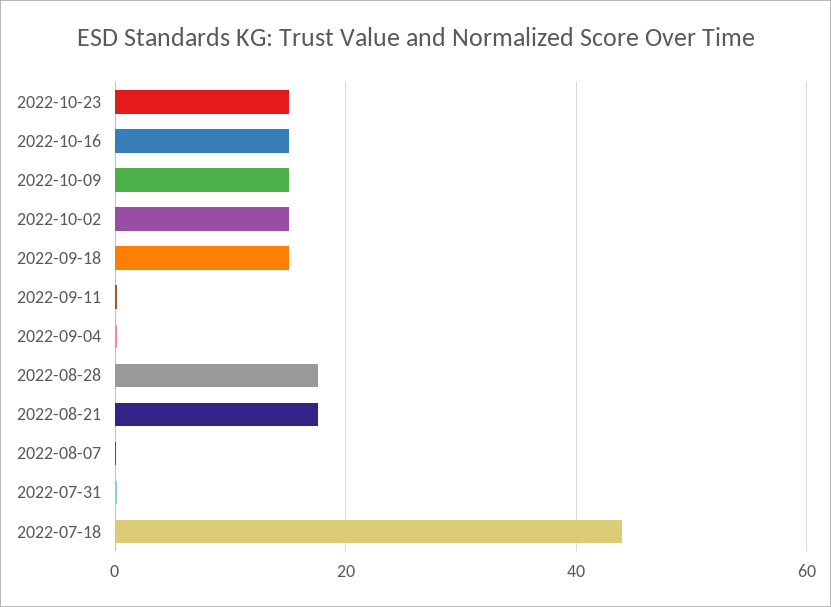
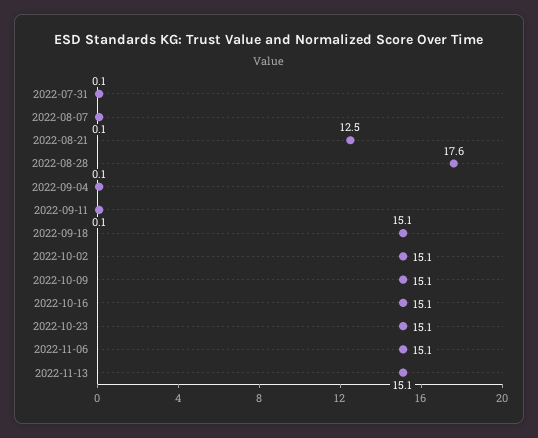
2022-08-21: 18 -> 12.5
2022-07-18: 44 -> none
2022-11-06: none -> 15.1
2022-11-13: none -> 15.1

